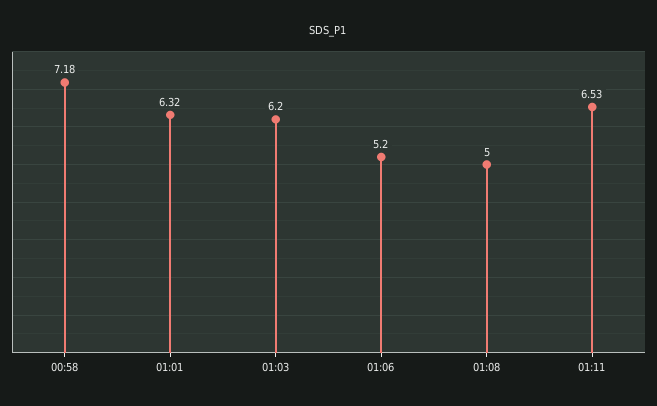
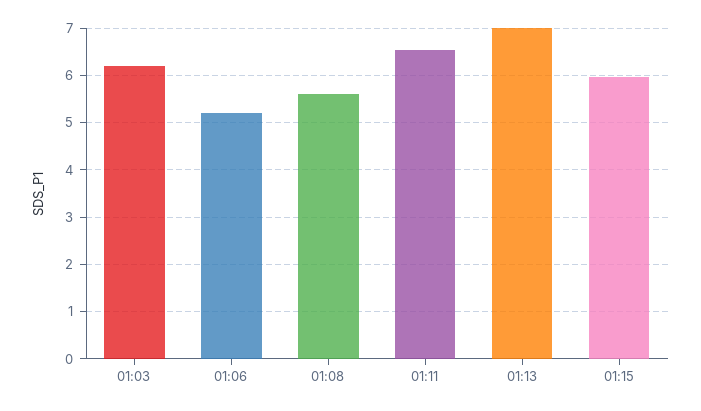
00:58: 7.18 -> none
01:01: 6.32 -> none
01:08: 5 -> 5.6
01:13: none -> 7
01:15: none -> 6

